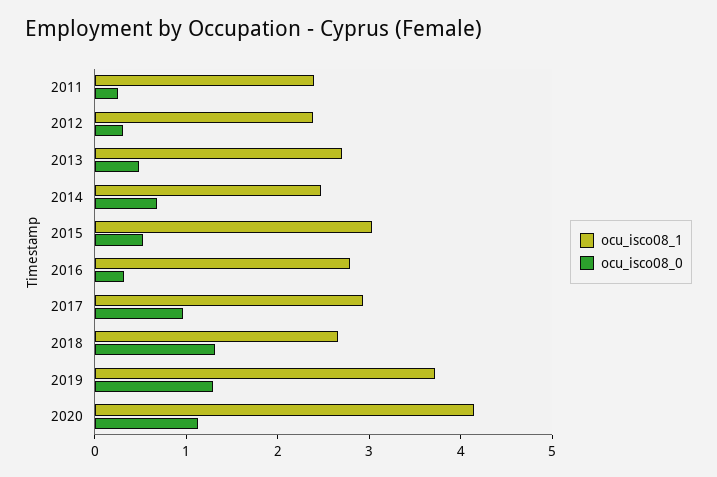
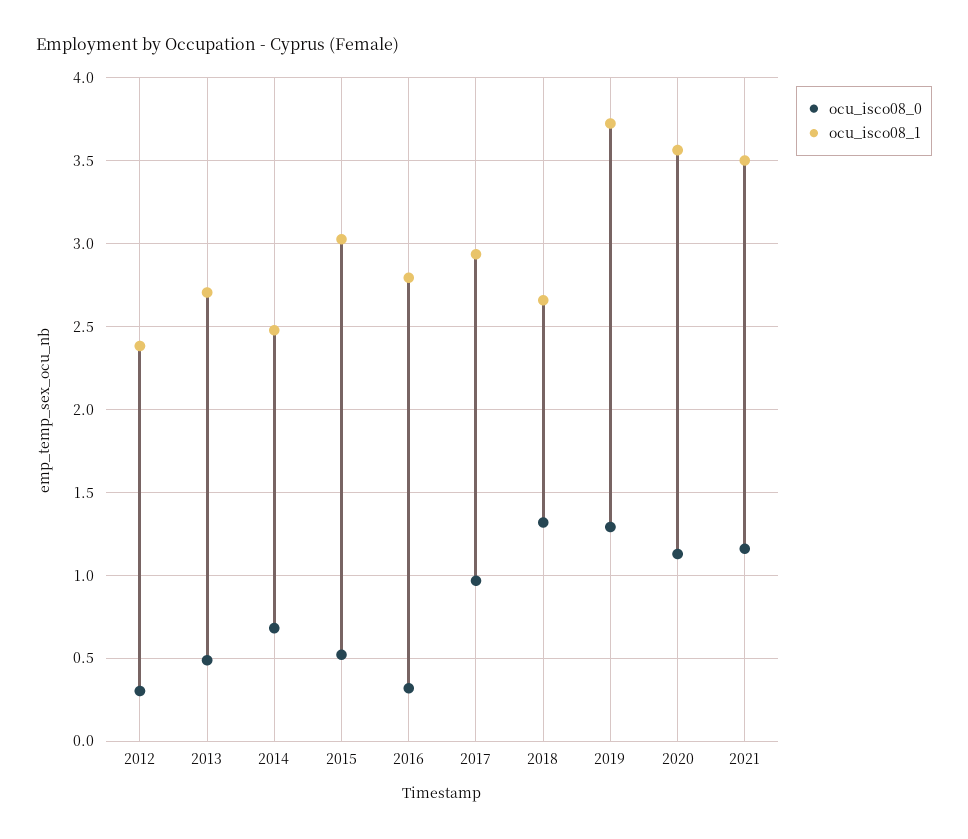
ocu_isco08_1, 2011: 2.4 -> none
ocu_isco08_0, 2011: 0.2 -> none
ocu_isco08_1, 2020: 4.2 -> 3.55
ocu_isco08_0, 2021: none -> 1.15
ocu_isco08_1, 2021: none -> 3.5

